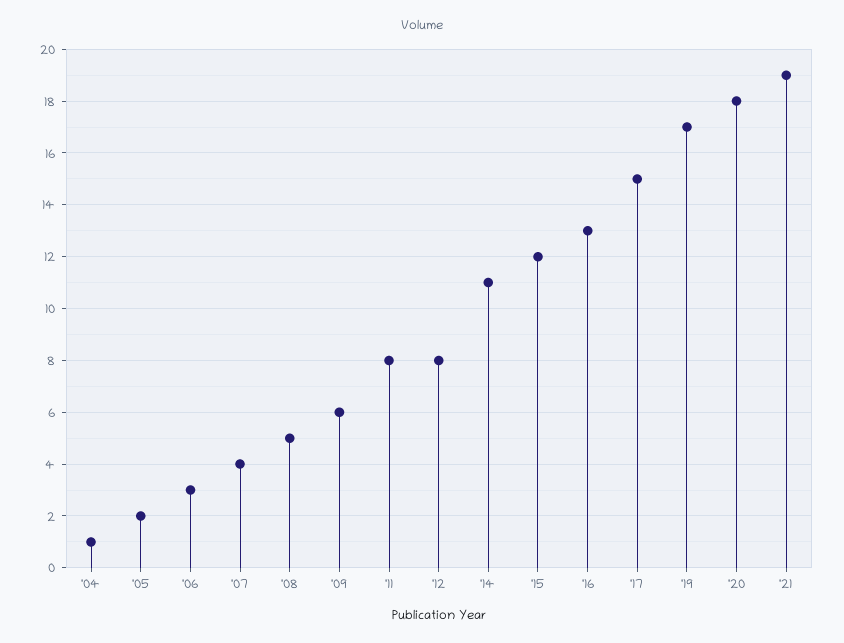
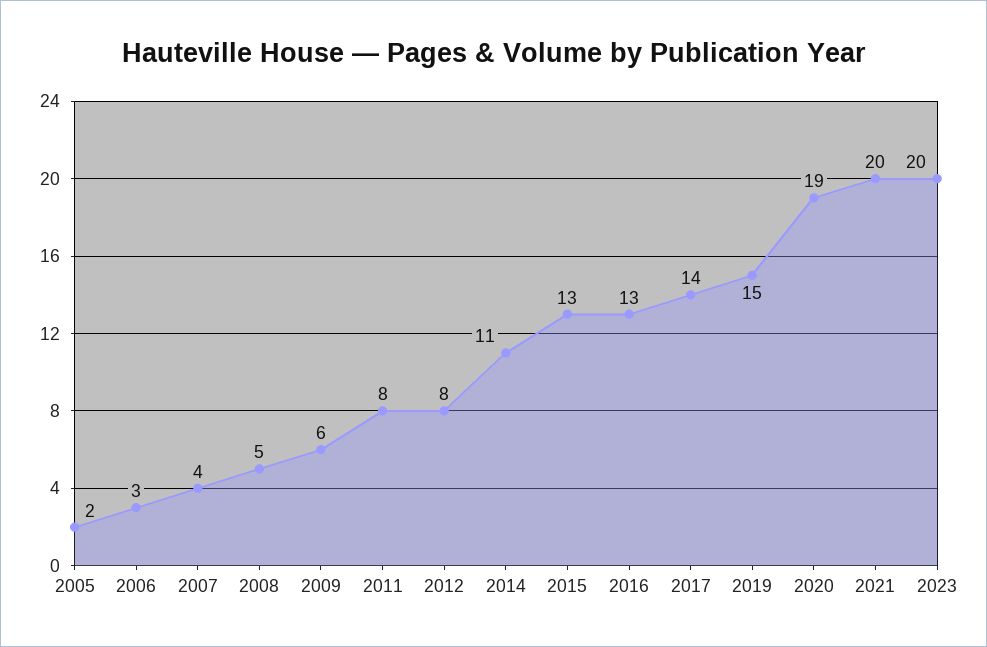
'04: 1 -> none
'15: 12 -> 13
'17: 15 -> 14
'19: 17 -> 15
'20: 18 -> 19
'21: 19 -> 20
2023: none -> 20

